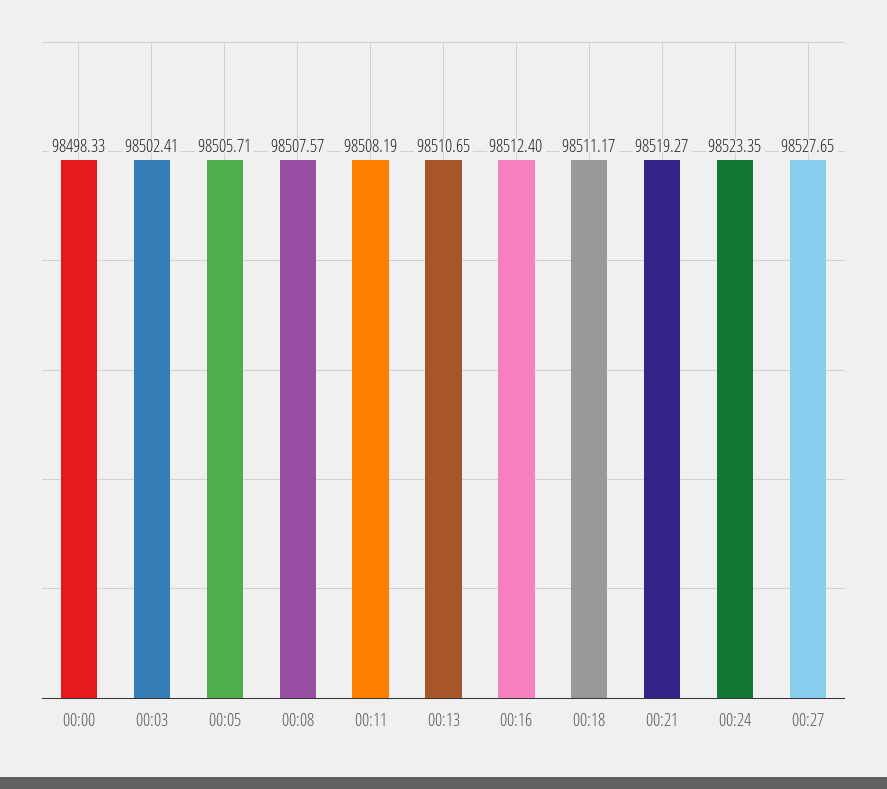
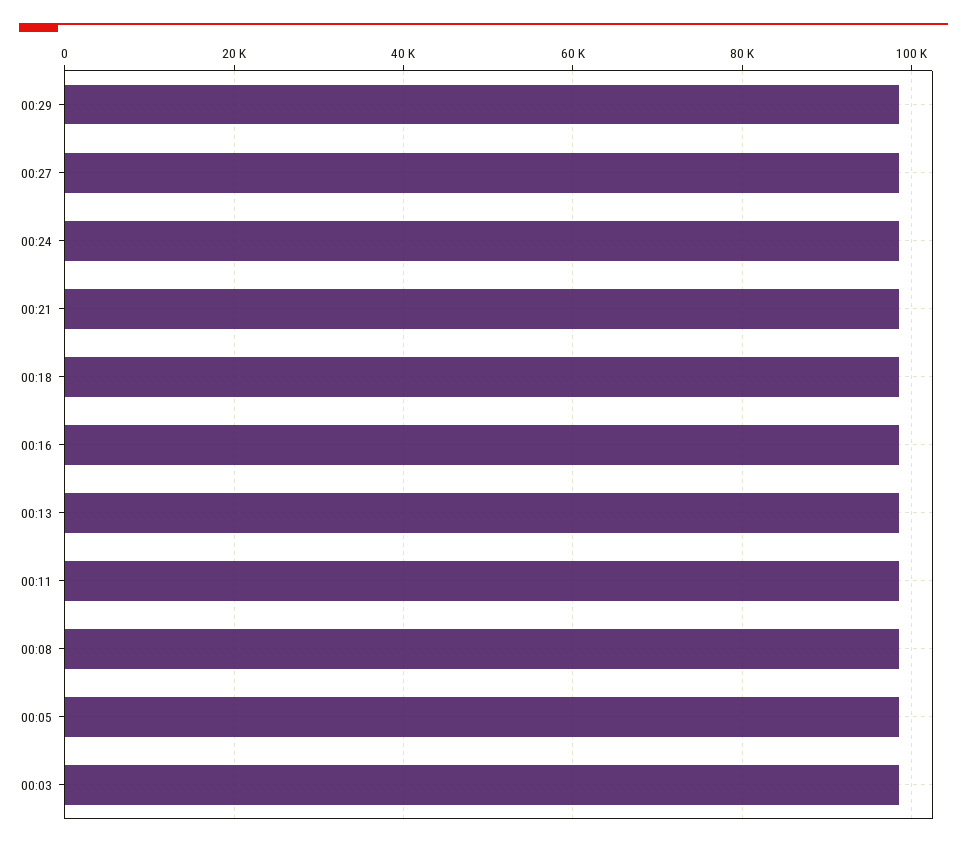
00:00: 98498.33 -> none
00:29: none -> 98000

